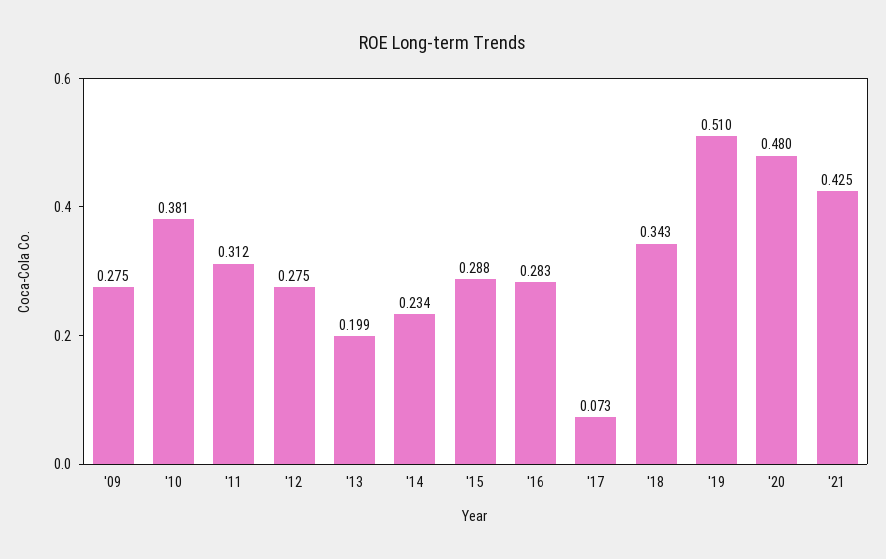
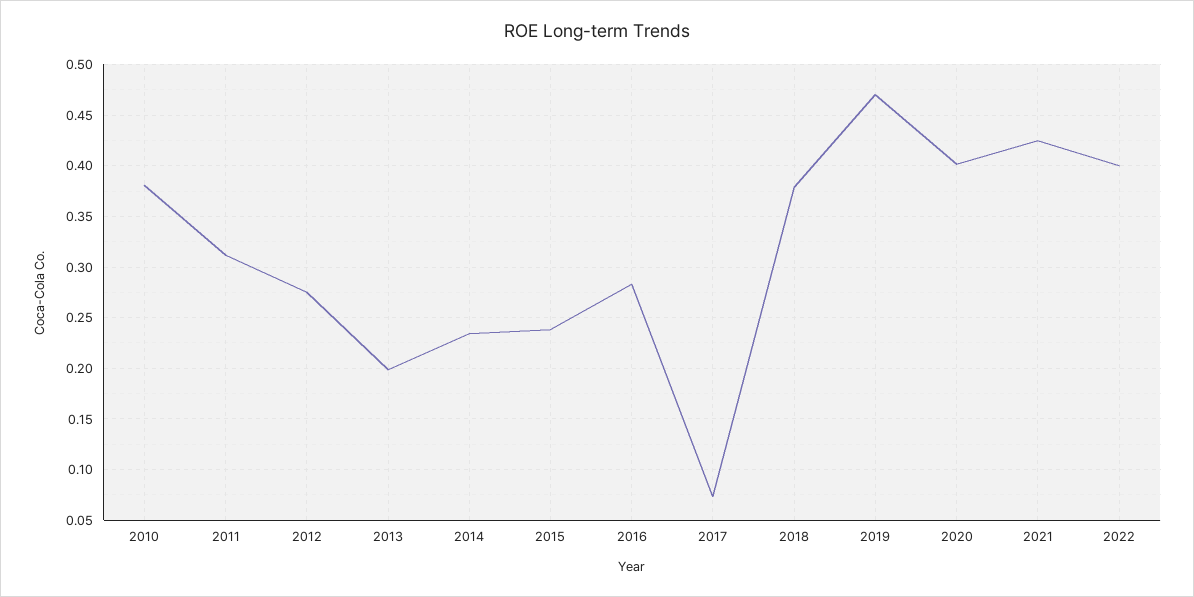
'09: 0.275 -> none
'15: 0.288 -> 0.24
'18: 0.343 -> 0.38
'19: 0.51 -> 0.47
'20: 0.48 -> 0.4
2022: none -> 0.4

